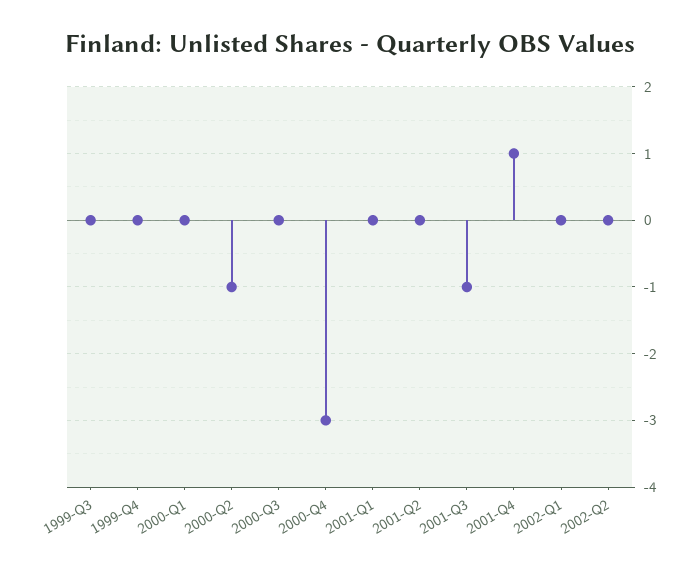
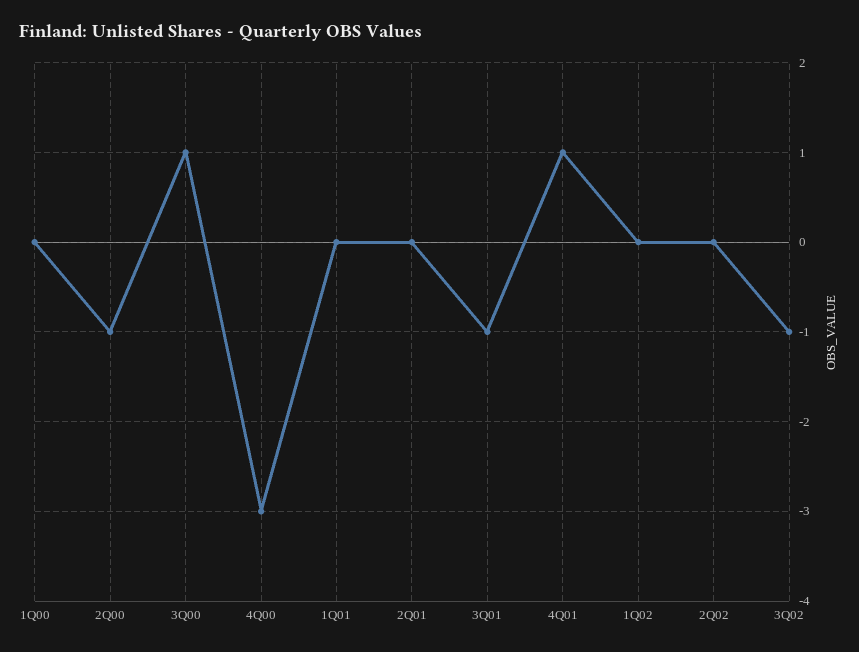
1999-Q3: 0 -> none
1999-Q4: 0 -> none
2000-Q3: 0 -> 1
3Q02: none -> -1

